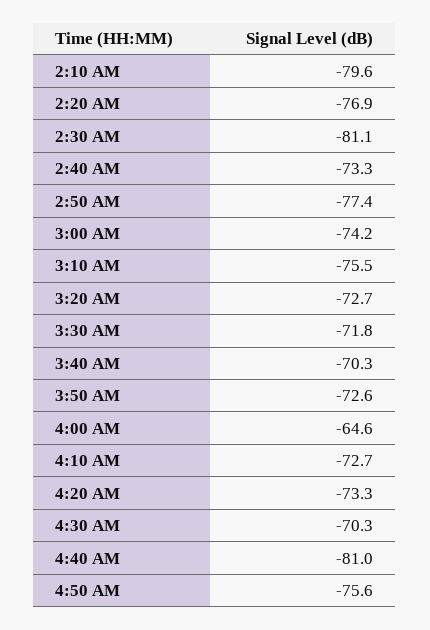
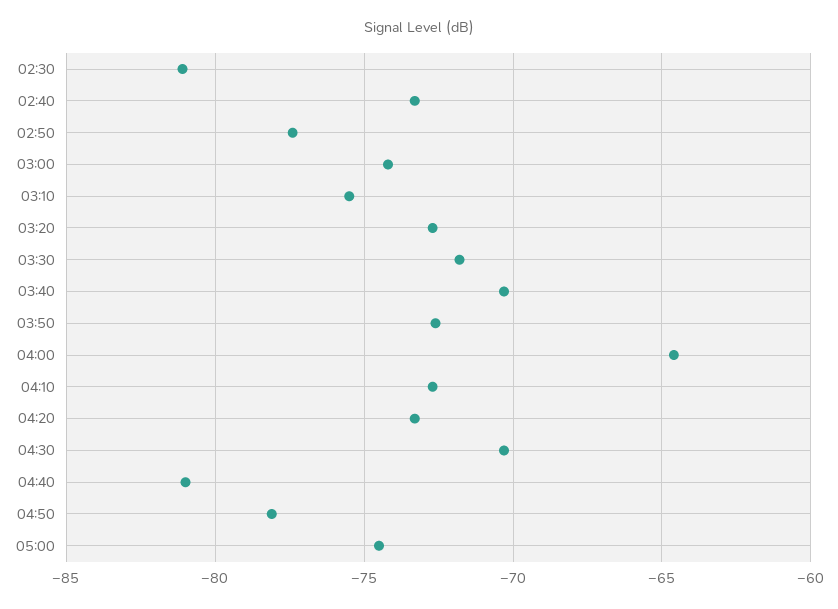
2:10 AM: -79.6 -> none
2:20 AM: -76.9 -> none
4:50 AM: -75.6 -> -78
05:00: none -> -74.5

